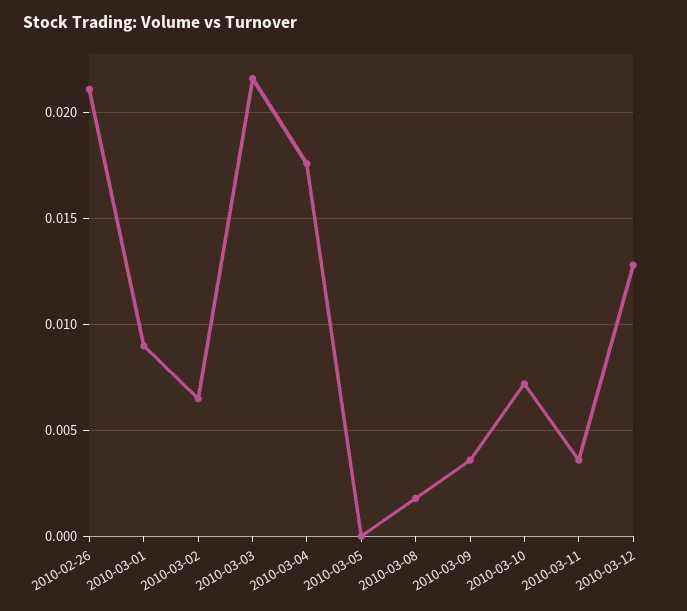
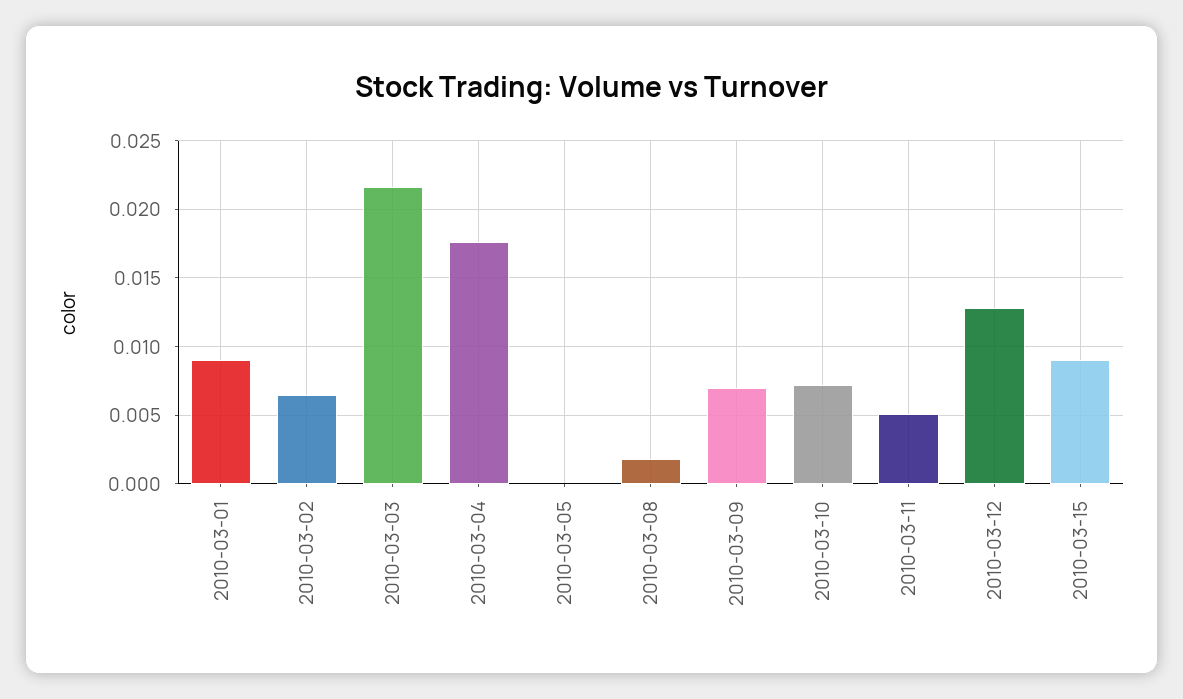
2010-02-26: 0.021 -> none
2010-03-09: 0.0035 -> 0.007
2010-03-11: 0.0035 -> 0.005
2010-03-15: none -> 0.009

